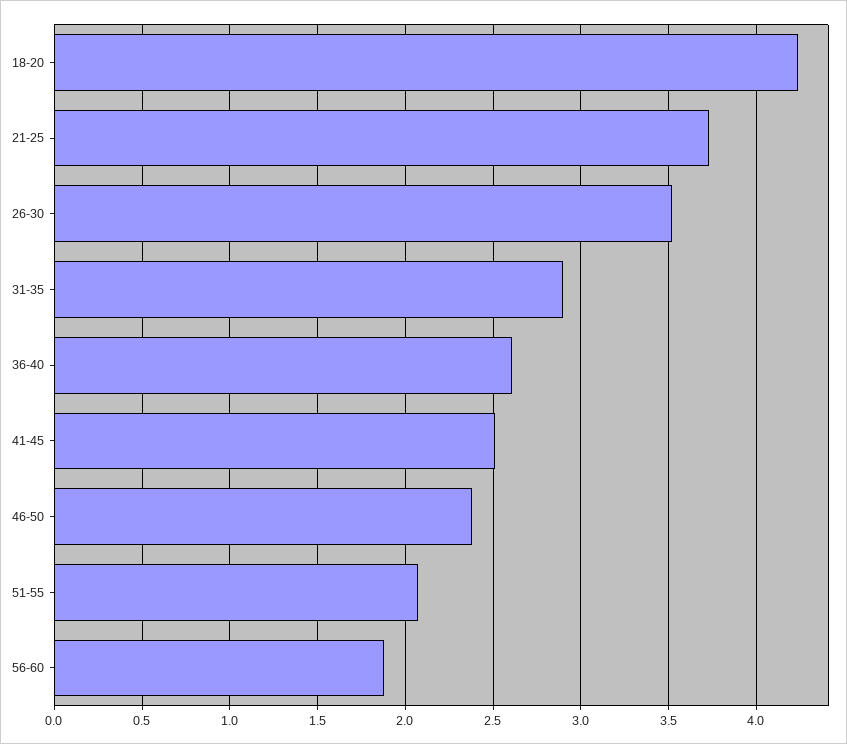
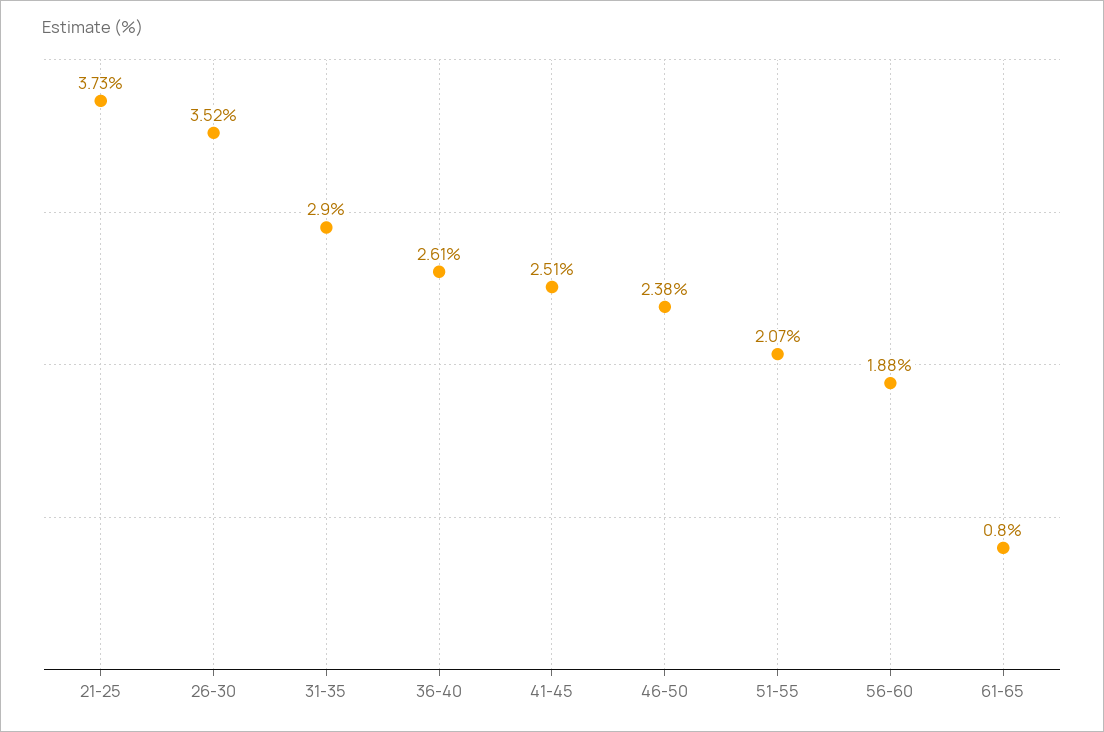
18-20: 4.25 -> none
61-65: none -> 0.8

